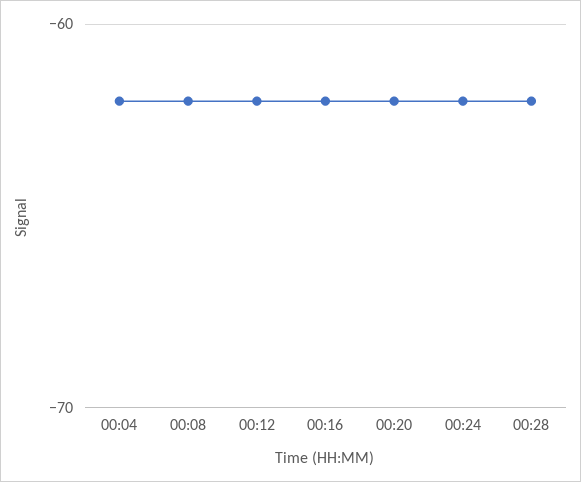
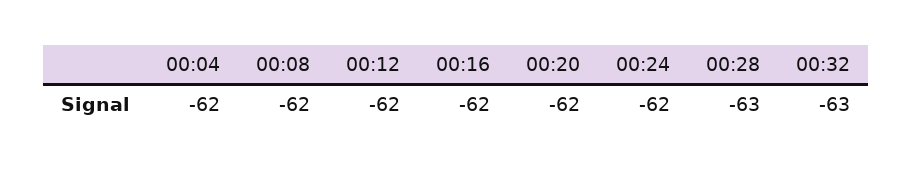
00:28: -62 -> -63
00:32: none -> -63

